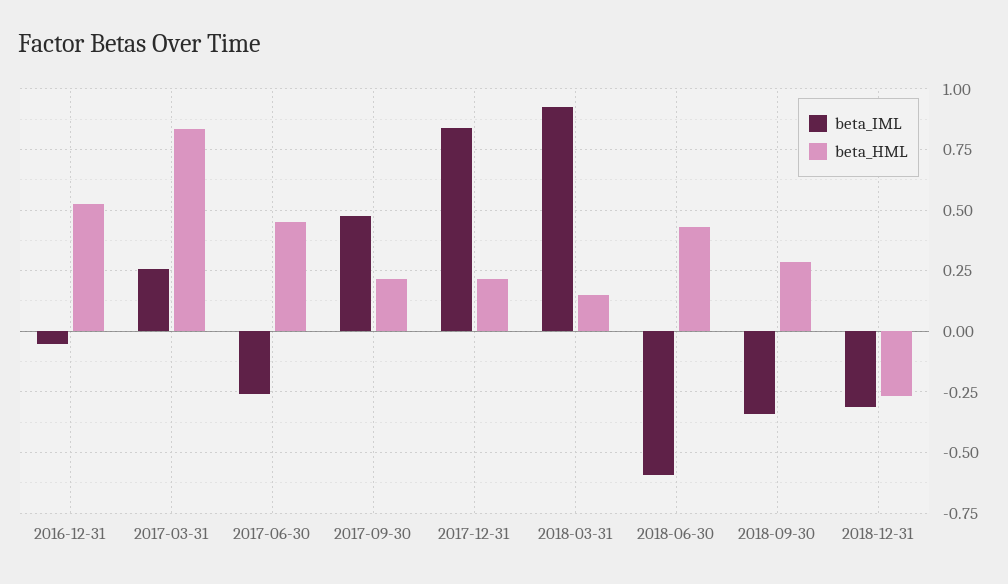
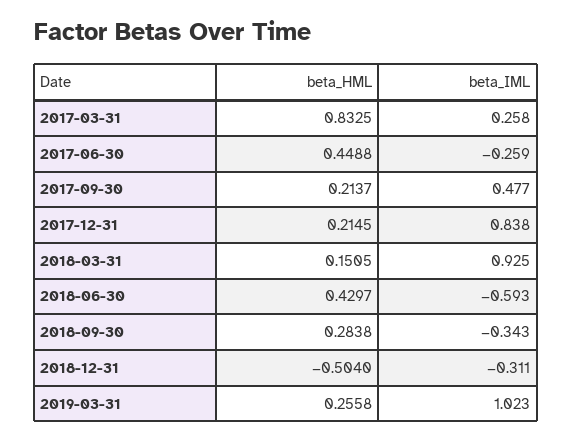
beta_IML, 2016-12-31: -0.05 -> none
beta_HML, 2016-12-31: 0.525 -> none
beta_HML, 2018-12-31: -0.275 -> -0.504
beta_HML, 2019-03-31: none -> 0.2558
beta_IML, 2019-03-31: none -> 1.023

